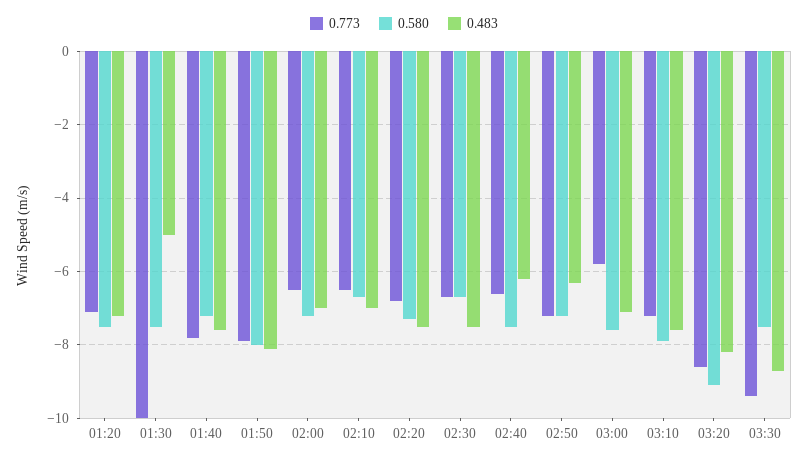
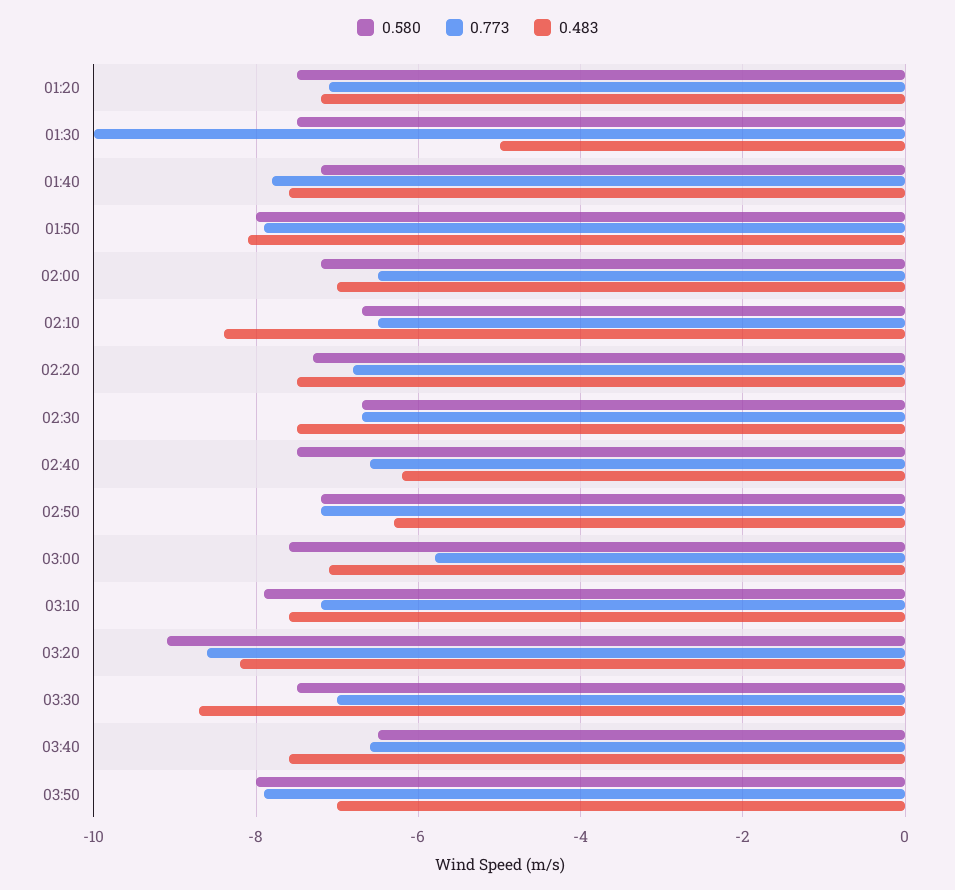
0.483, 02:10: -7 -> -8.5
0.773, 03:30: -9.5 -> -7
0.580, 03:40: none -> -6.5
0.773, 03:40: none -> -6.5
0.483, 03:40: none -> -7.5
0.580, 03:50: none -> -8
0.773, 03:50: none -> -8
0.483, 03:50: none -> -7

